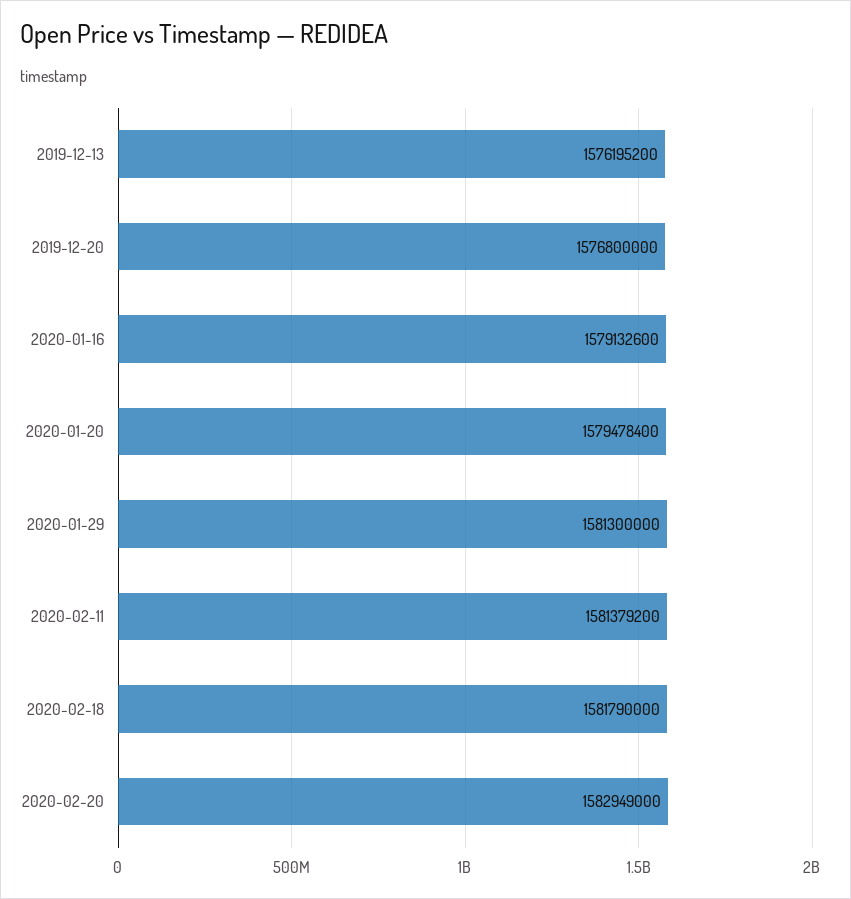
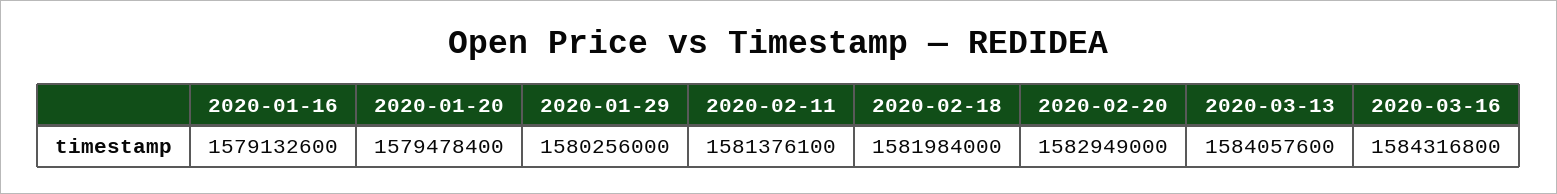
2019-12-13: 1576195200 -> none
2019-12-20: 1576800000 -> none
2020-01-29: 1581300000 -> 1580256000
2020-02-11: 1581379200 -> 1581376100
2020-02-18: 1581790000 -> 1581984000
2020-03-13: none -> 1584057600
2020-03-16: none -> 1584316800

